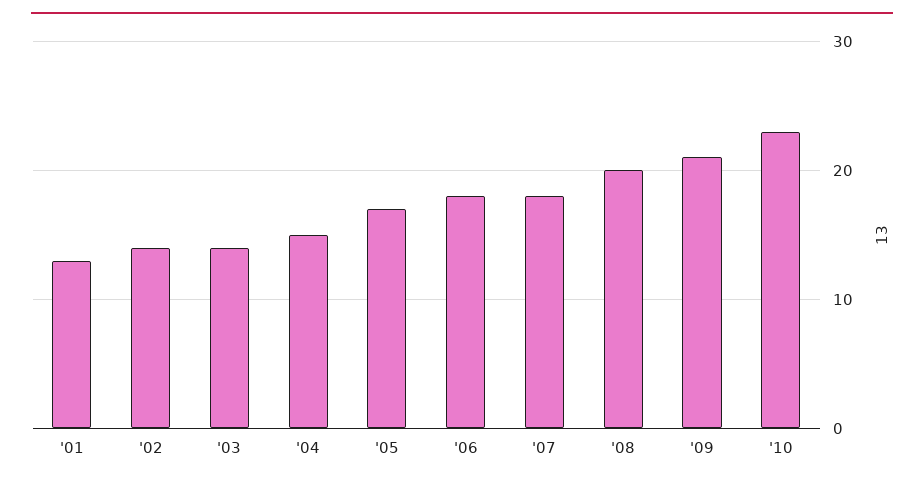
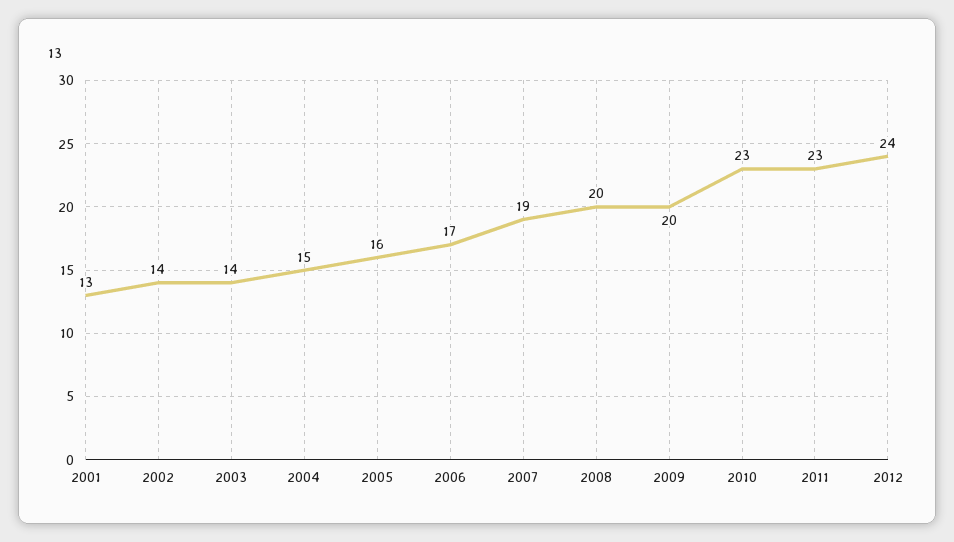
'05: 17 -> 16
'06: 18 -> 17
'07: 18 -> 19
'09: 21 -> 20
2011: none -> 23
2012: none -> 24

